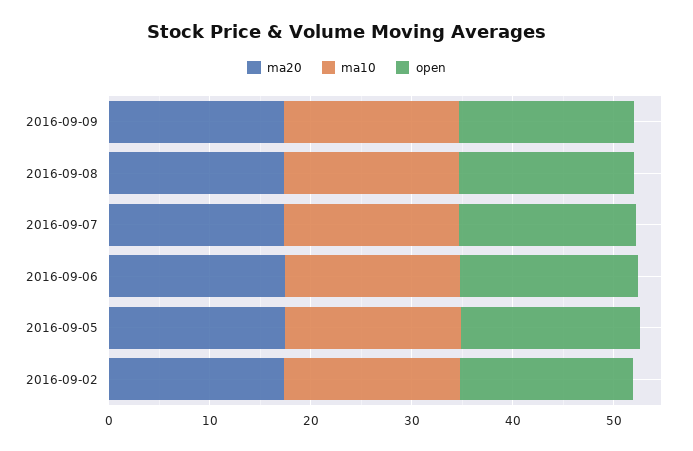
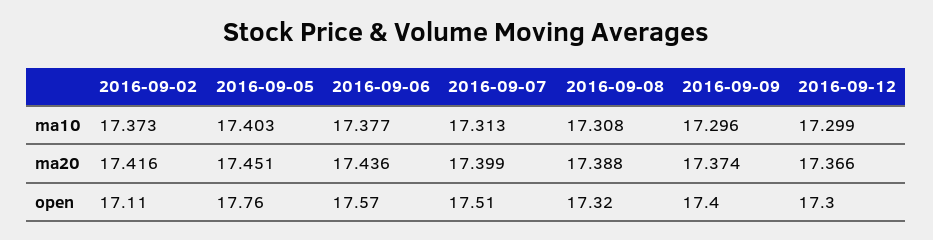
ma10, 2016-09-12: none -> 17.299
ma20, 2016-09-12: none -> 17.366
open, 2016-09-12: none -> 17.3

